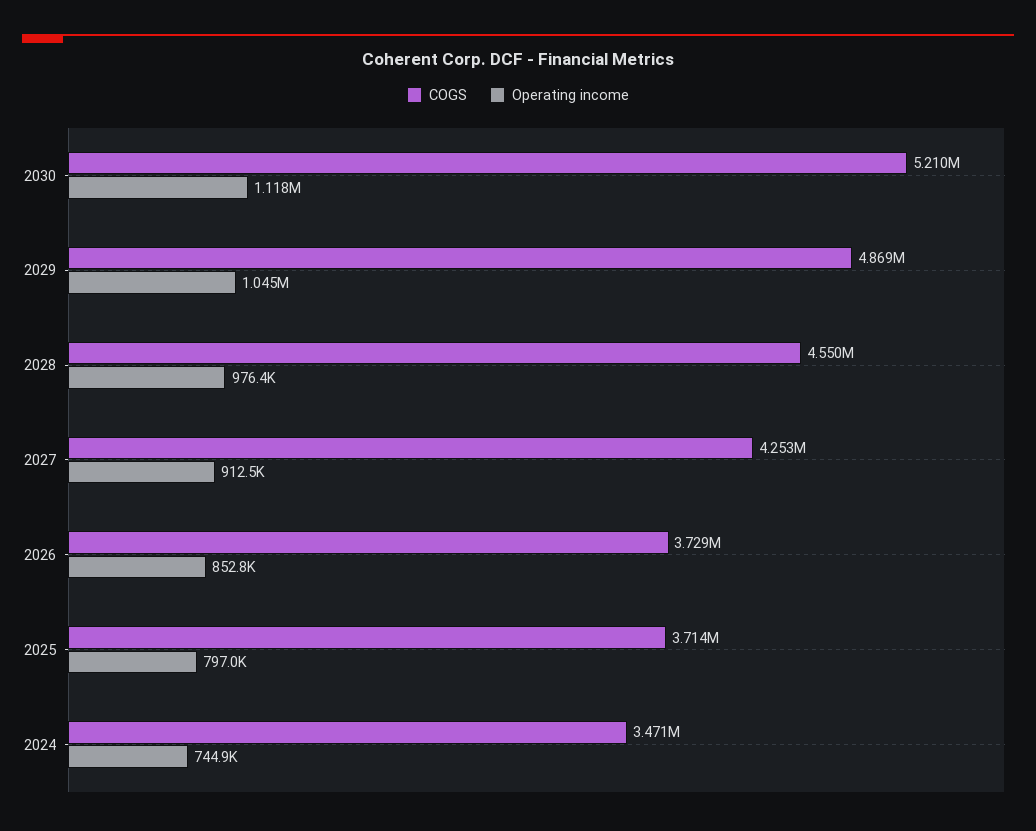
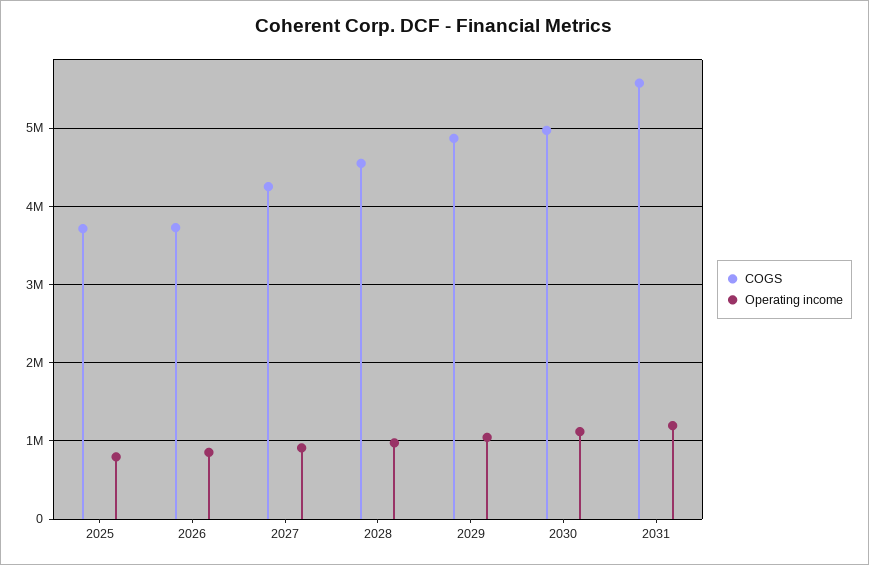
COGS, 2030: 5210000 -> 5000000
COGS, 2024: 3471000 -> none
Operating income, 2024: 744900 -> none
COGS, 2031: none -> 5600000
Operating income, 2031: none -> 1200000

